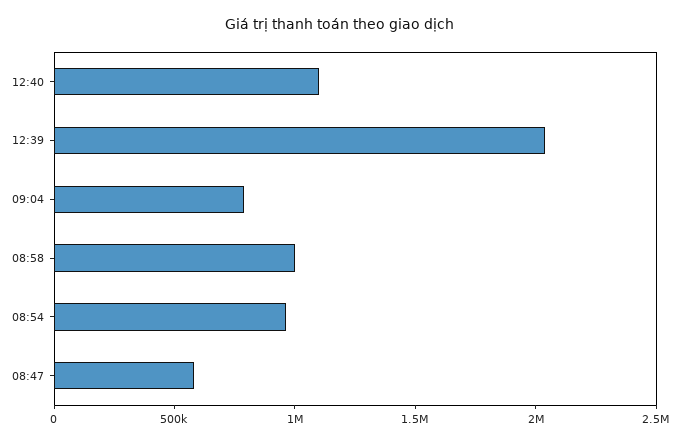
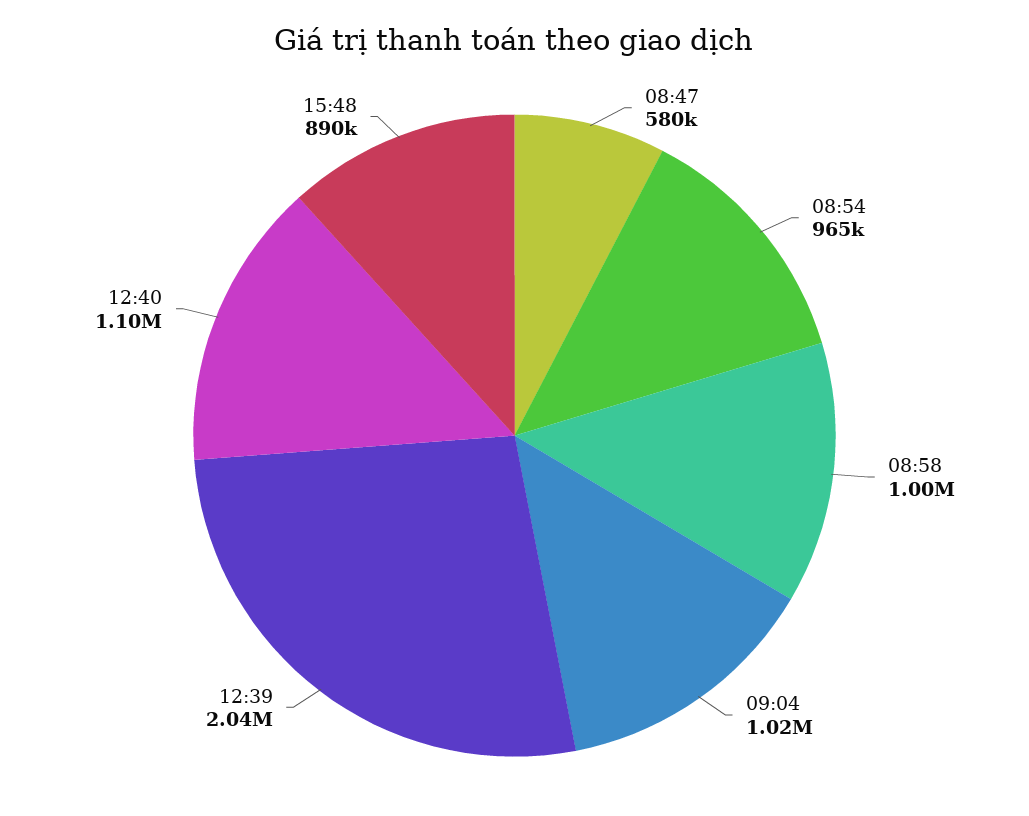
09:04: 800000 -> 1020000
15:48: none -> 890000

